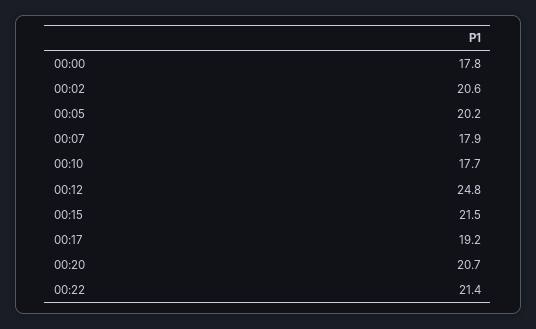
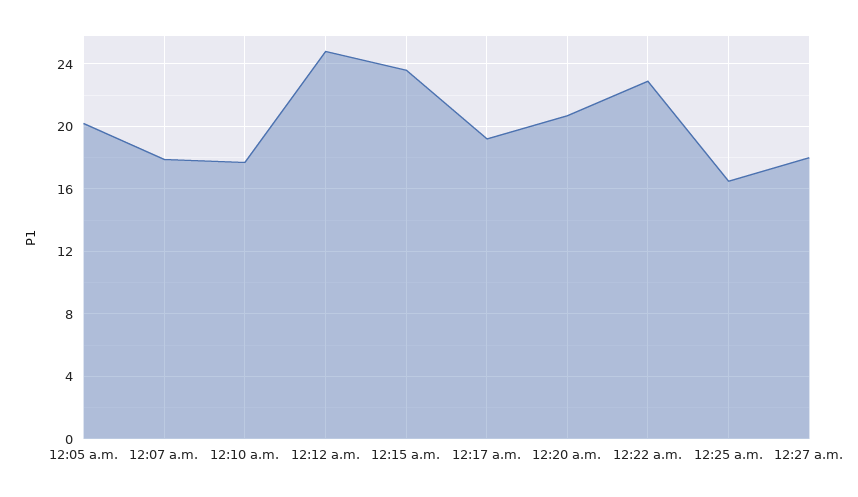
00:00: 17.8 -> none
00:02: 20.6 -> none
00:15: 21.5 -> 23.5
00:22: 21.4 -> 23
12:25 a.m.: none -> 16.5
12:27 a.m.: none -> 18

